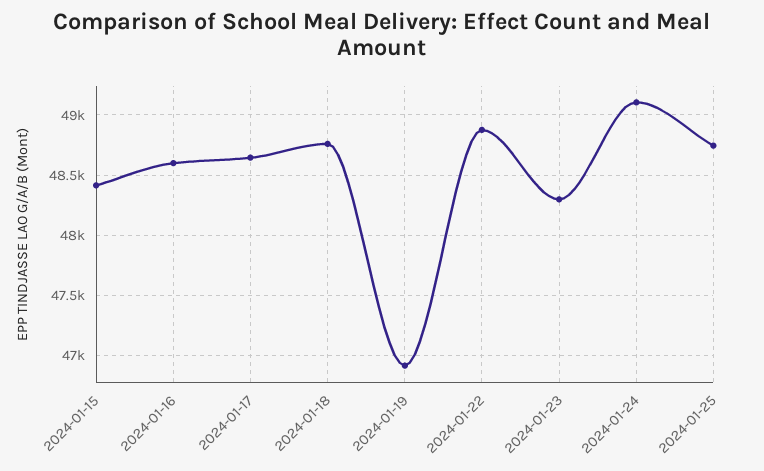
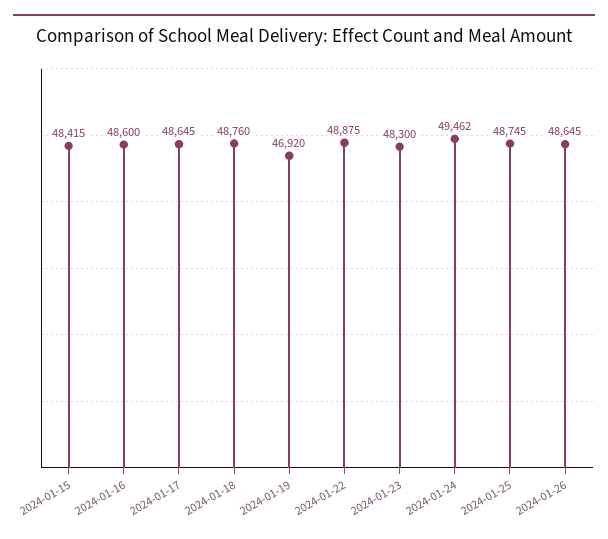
2024-01-24: 49100 -> 49462
2024-01-26: none -> 48645

